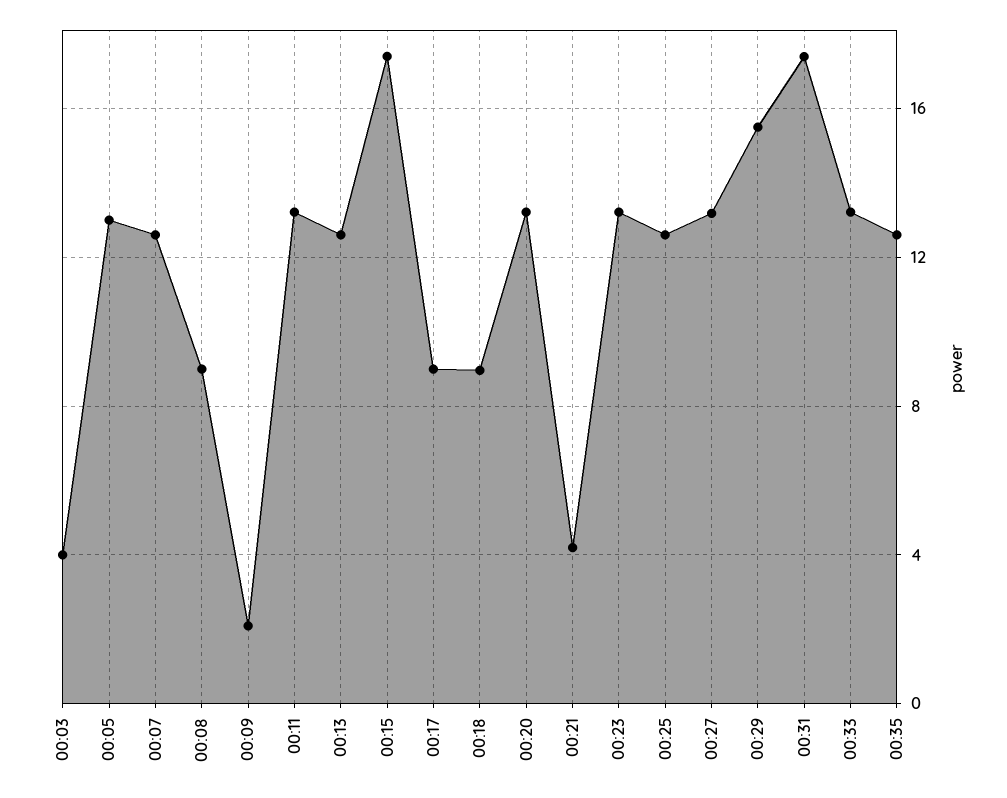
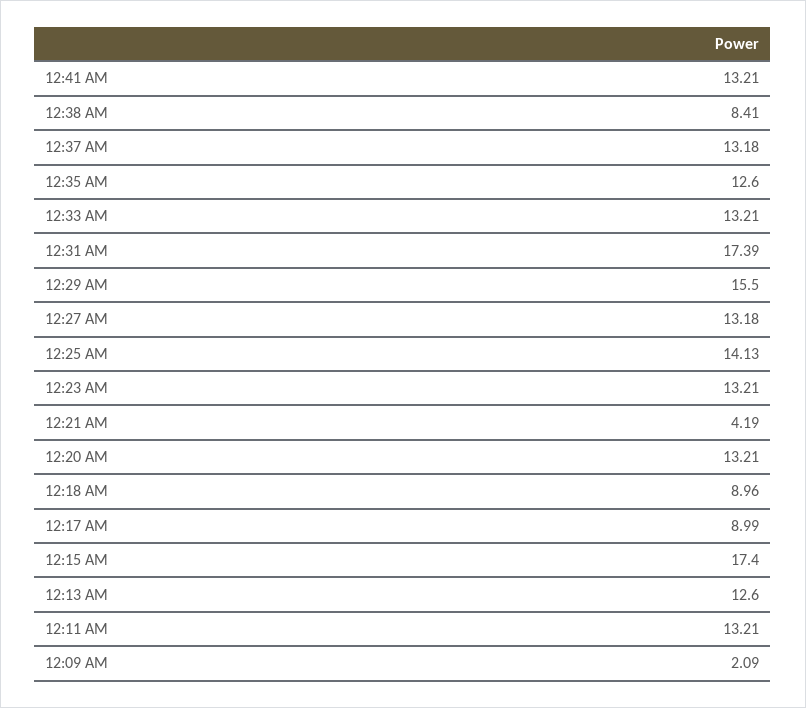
00:03: 4 -> none
00:05: 13 -> none
00:07: 12.5 -> none
00:08: 9 -> none
00:25: 12.5 -> 14.13
12:41 AM: none -> 13.21
12:38 AM: none -> 8.41
12:37 AM: none -> 13.18

